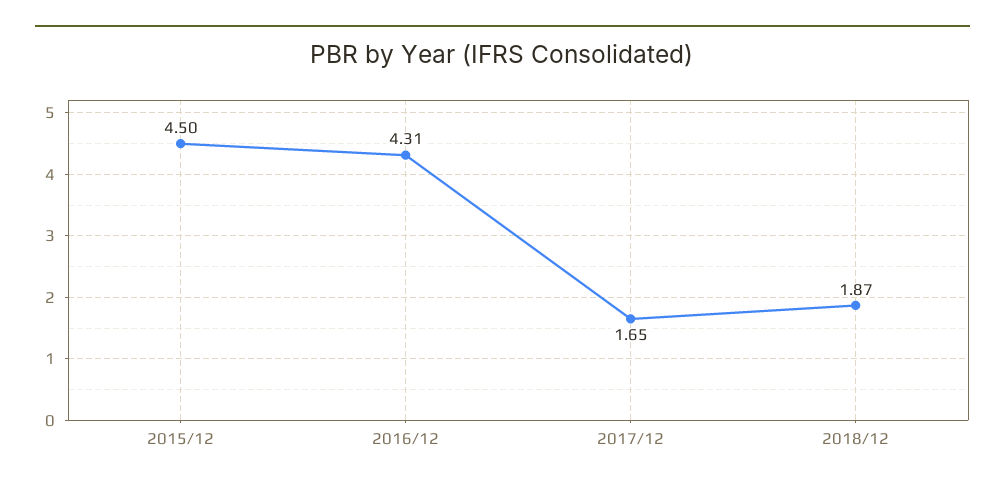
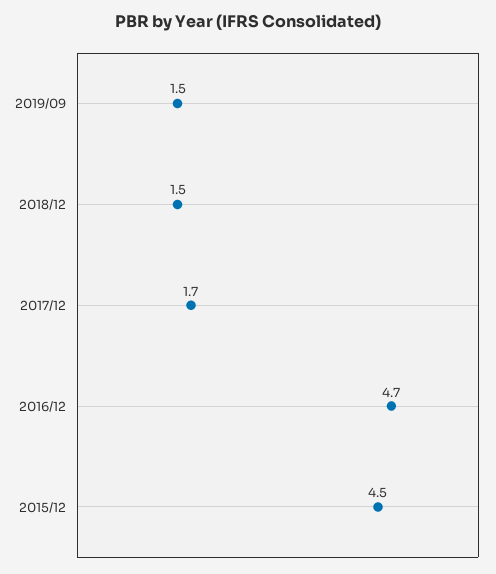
2016/12: 4.31 -> 4.7
2018/12: 1.87 -> 1.5
2019/09: none -> 1.5

